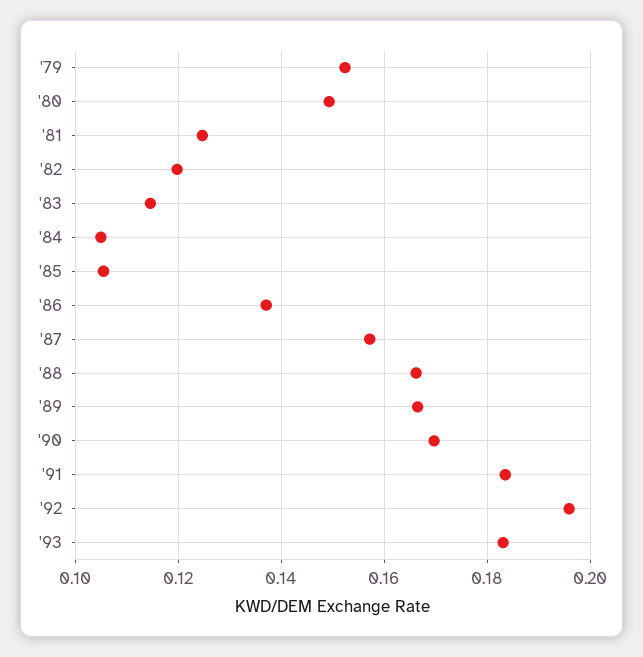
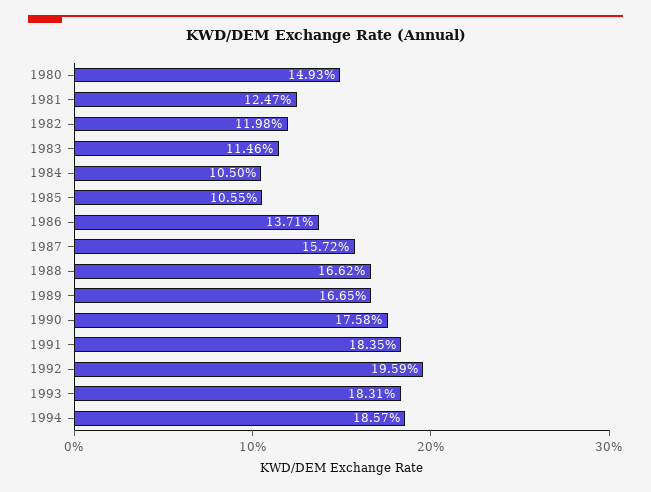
'79: 0.152 -> none
'90: 0.17 -> 0.1758
1994: none -> 0.1857

